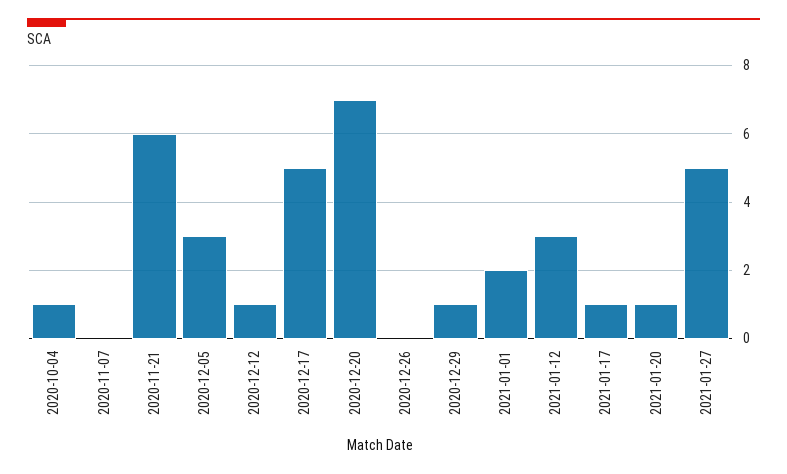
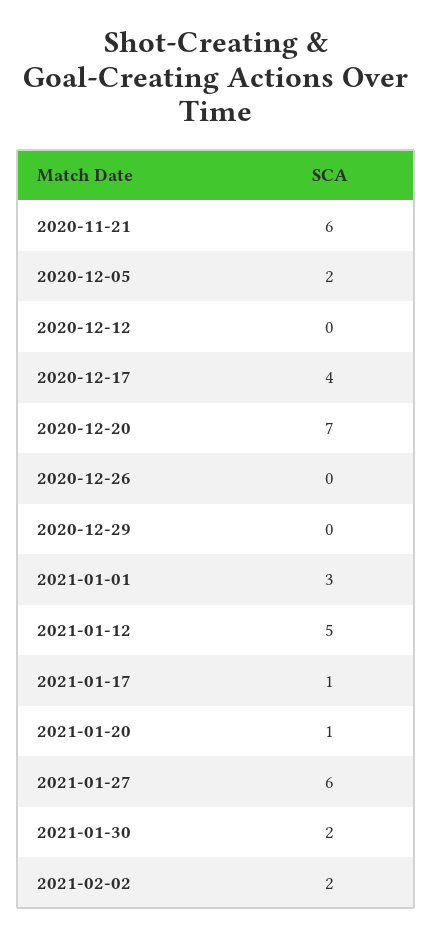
2020-10-04: 1 -> none
2020-11-07: 0 -> none
2020-12-05: 3 -> 2
2020-12-12: 1 -> 0
2020-12-17: 5 -> 4
2020-12-29: 1 -> 0
2021-01-01: 2 -> 3
2021-01-12: 3 -> 5
2021-01-27: 5 -> 6
2021-01-30: none -> 2
2021-02-02: none -> 2

